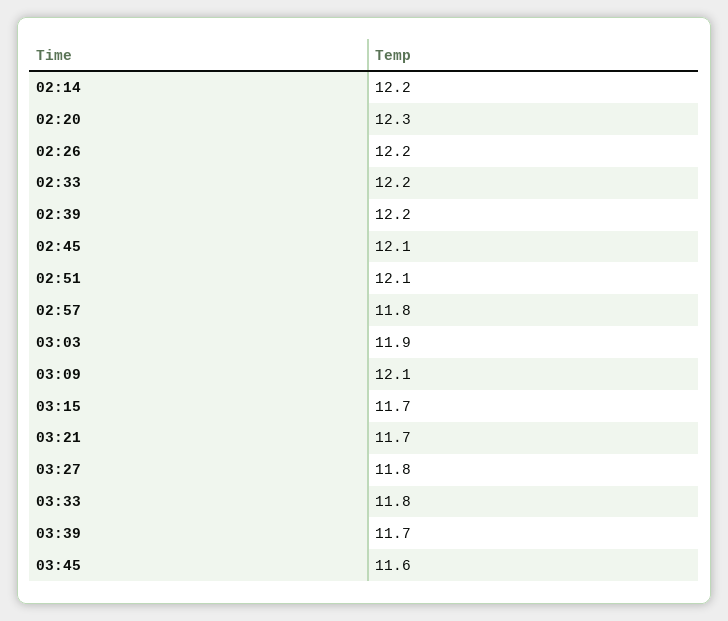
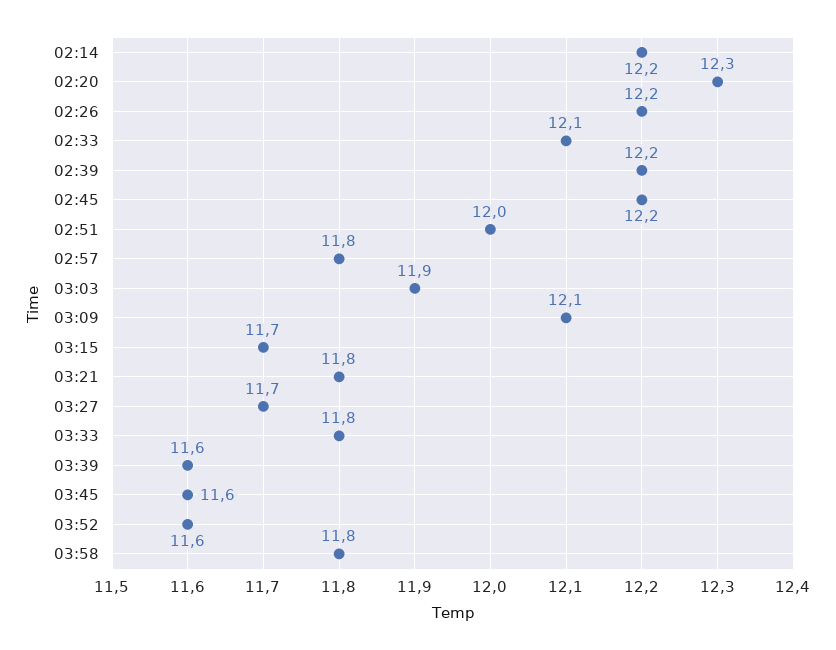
02:33: 12.2 -> 12.1
02:45: 12.1 -> 12.2
02:51: 12.1 -> 12
03:21: 11.7 -> 11.8
03:27: 11.8 -> 11.7
03:39: 11.7 -> 11.6
03:52: none -> 11.6
03:58: none -> 11.8

